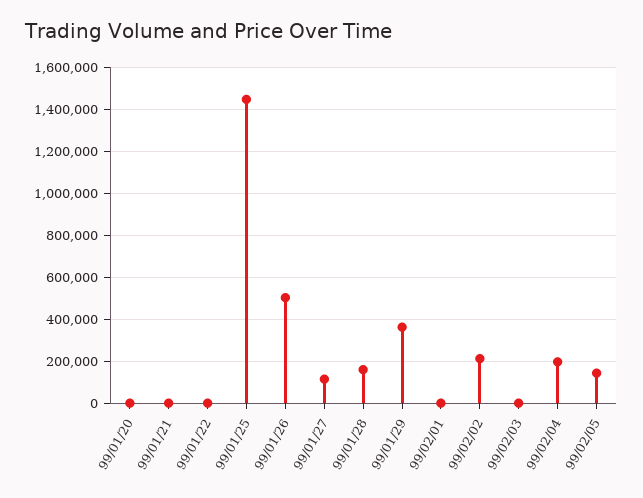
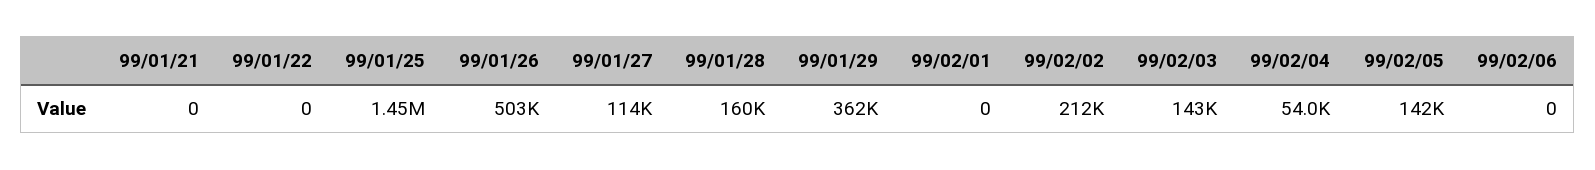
99/01/20: 0 -> none
99/02/03: 0 -> 143000
99/02/04: 200000 -> 54000
99/02/06: none -> 0

